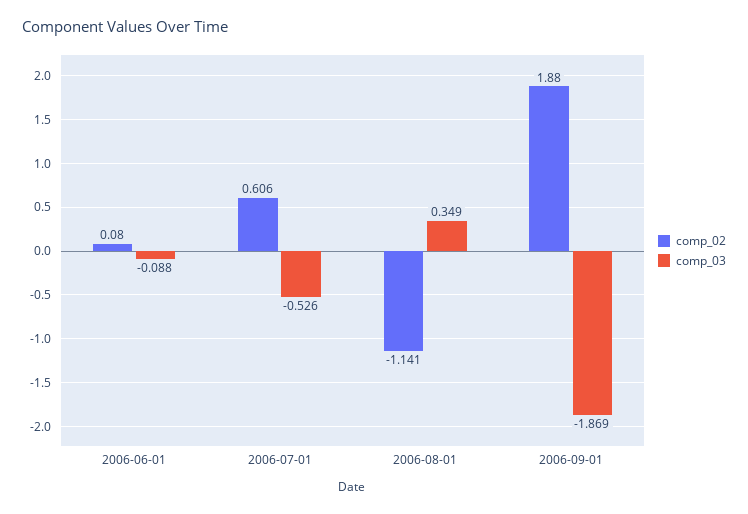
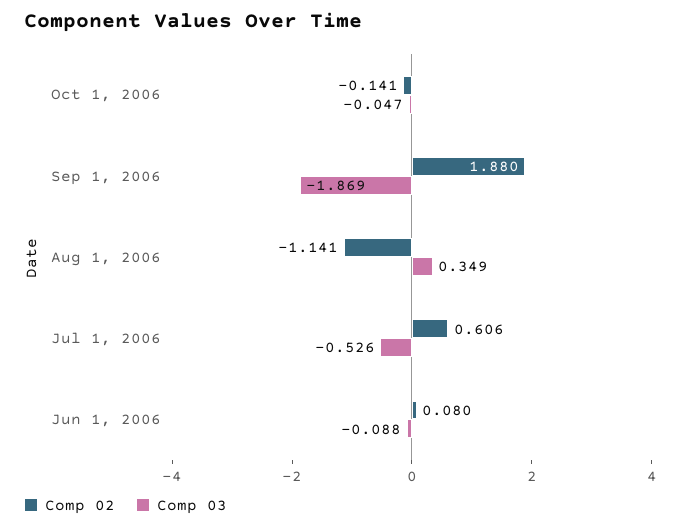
comp_02, Oct 1, 2006: none -> -0.141
comp_03, Oct 1, 2006: none -> -0.047

